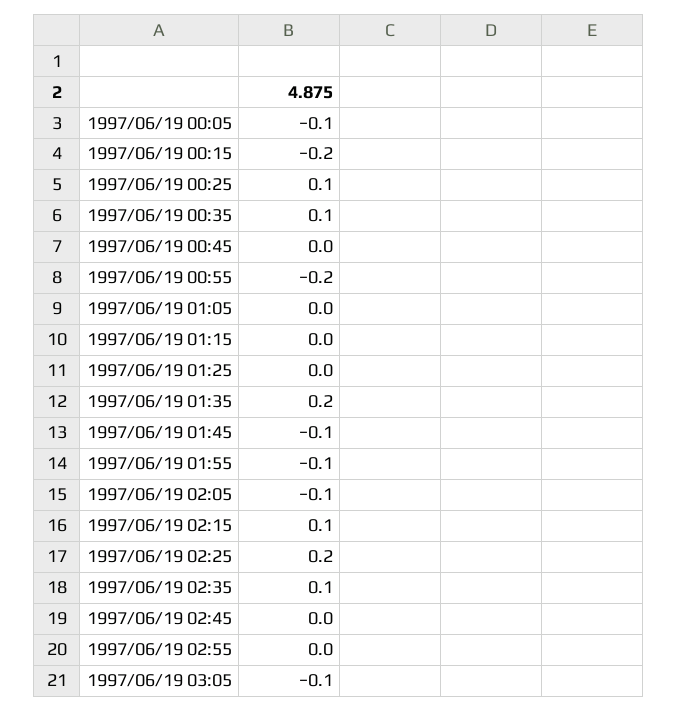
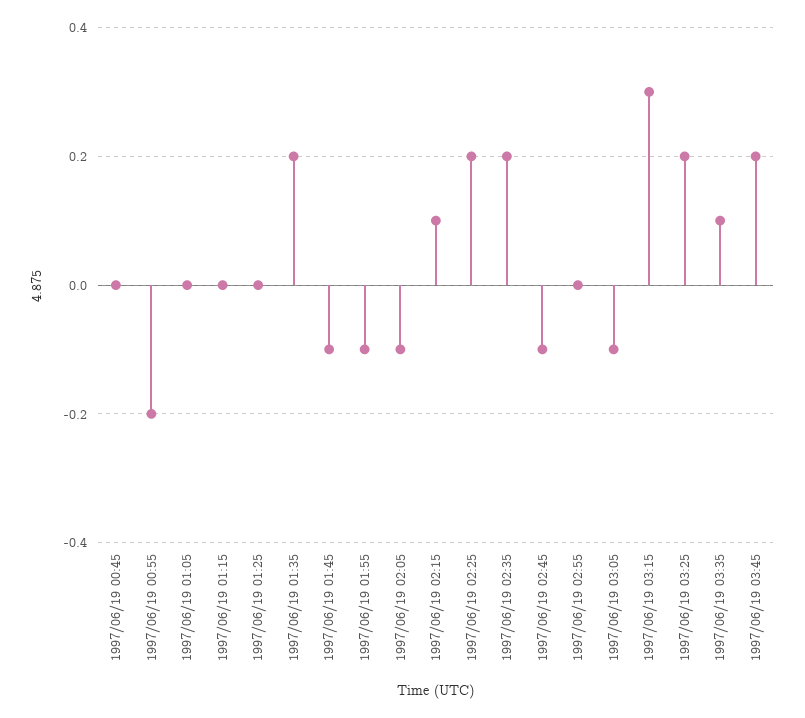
1997/06/19 00:05: -0.1 -> none
1997/06/19 00:15: -0.2 -> none
1997/06/19 00:25: 0.1 -> none
1997/06/19 00:35: 0.1 -> none
1997/06/19 02:35: 0.1 -> 0.2
1997/06/19 02:45: 0 -> -0.1
1997/06/19 03:15: none -> 0.3
1997/06/19 03:25: none -> 0.2
1997/06/19 03:35: none -> 0.1
1997/06/19 03:45: none -> 0.2

